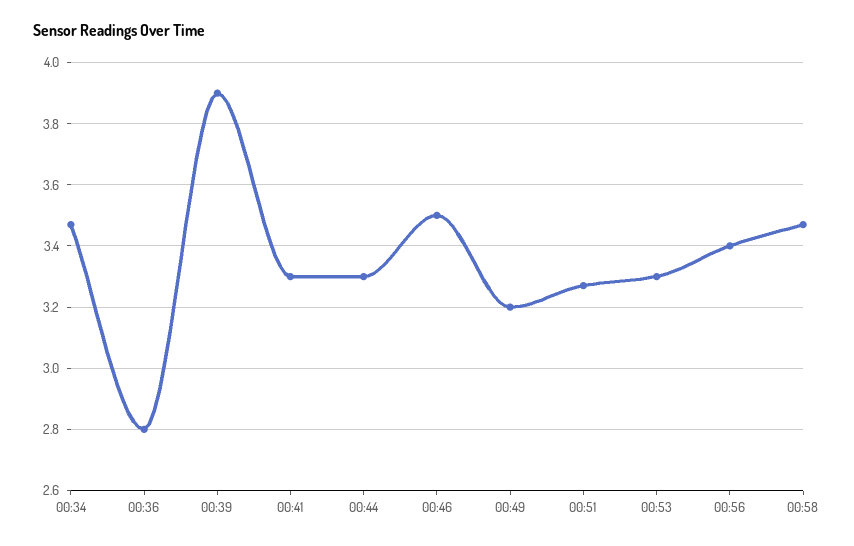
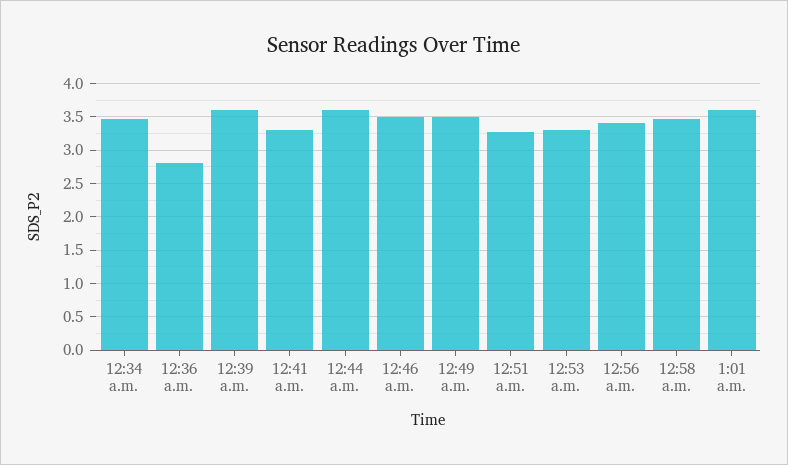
00:39: 3.9 -> 3.6
00:44: 3.3 -> 3.6
00:49: 3.2 -> 3.5
1:01 a.m.: none -> 3.6

